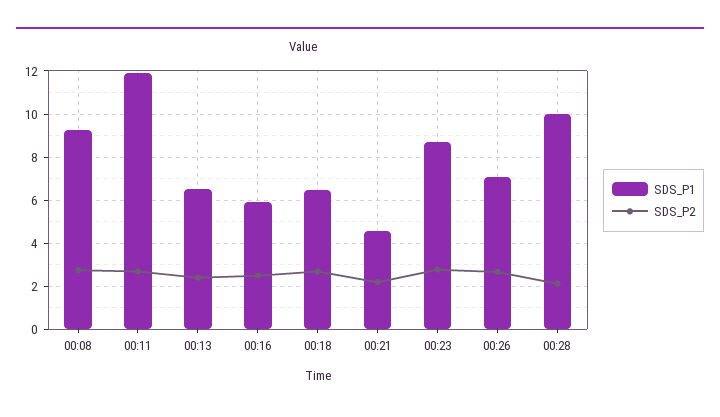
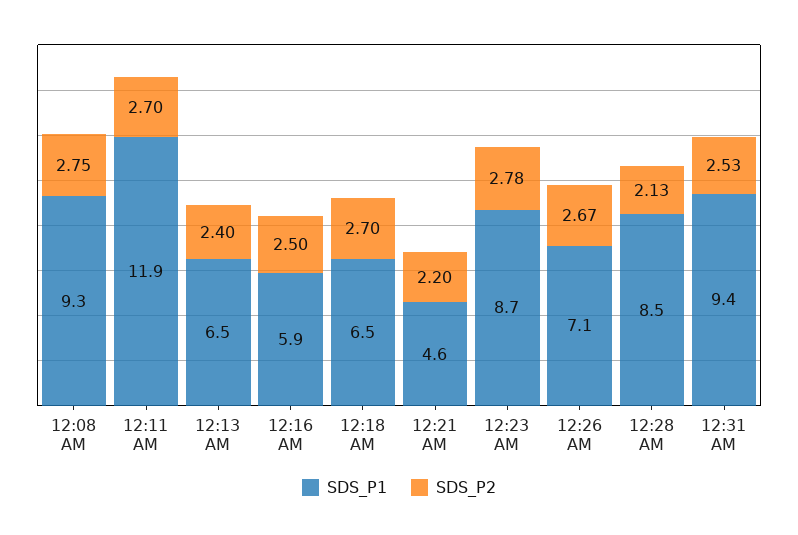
SDS_P1, 00:28: 10 -> 8.5
SDS_P1, 12:31 AM: none -> 9.4
SDS_P2, 12:31 AM: none -> 2.53

